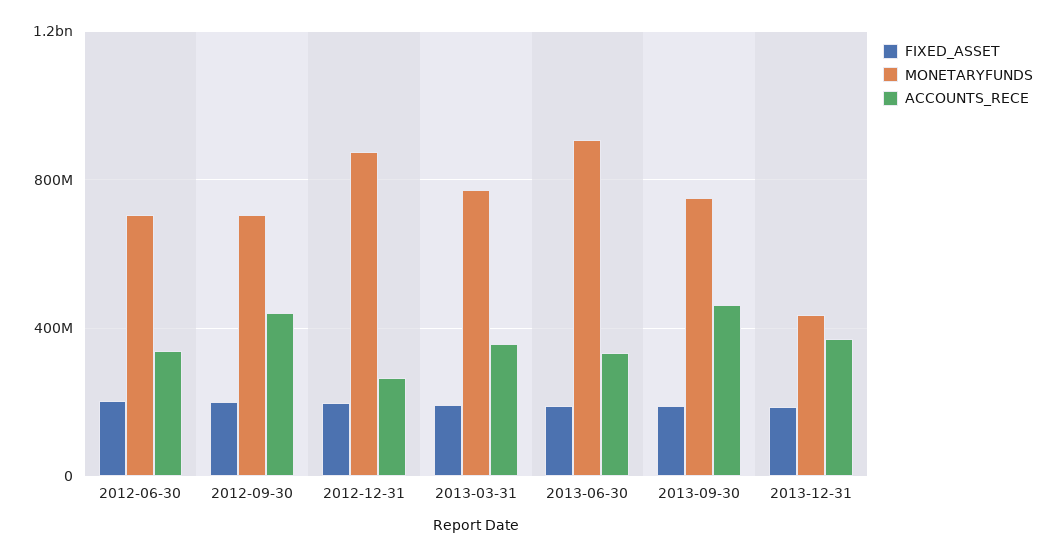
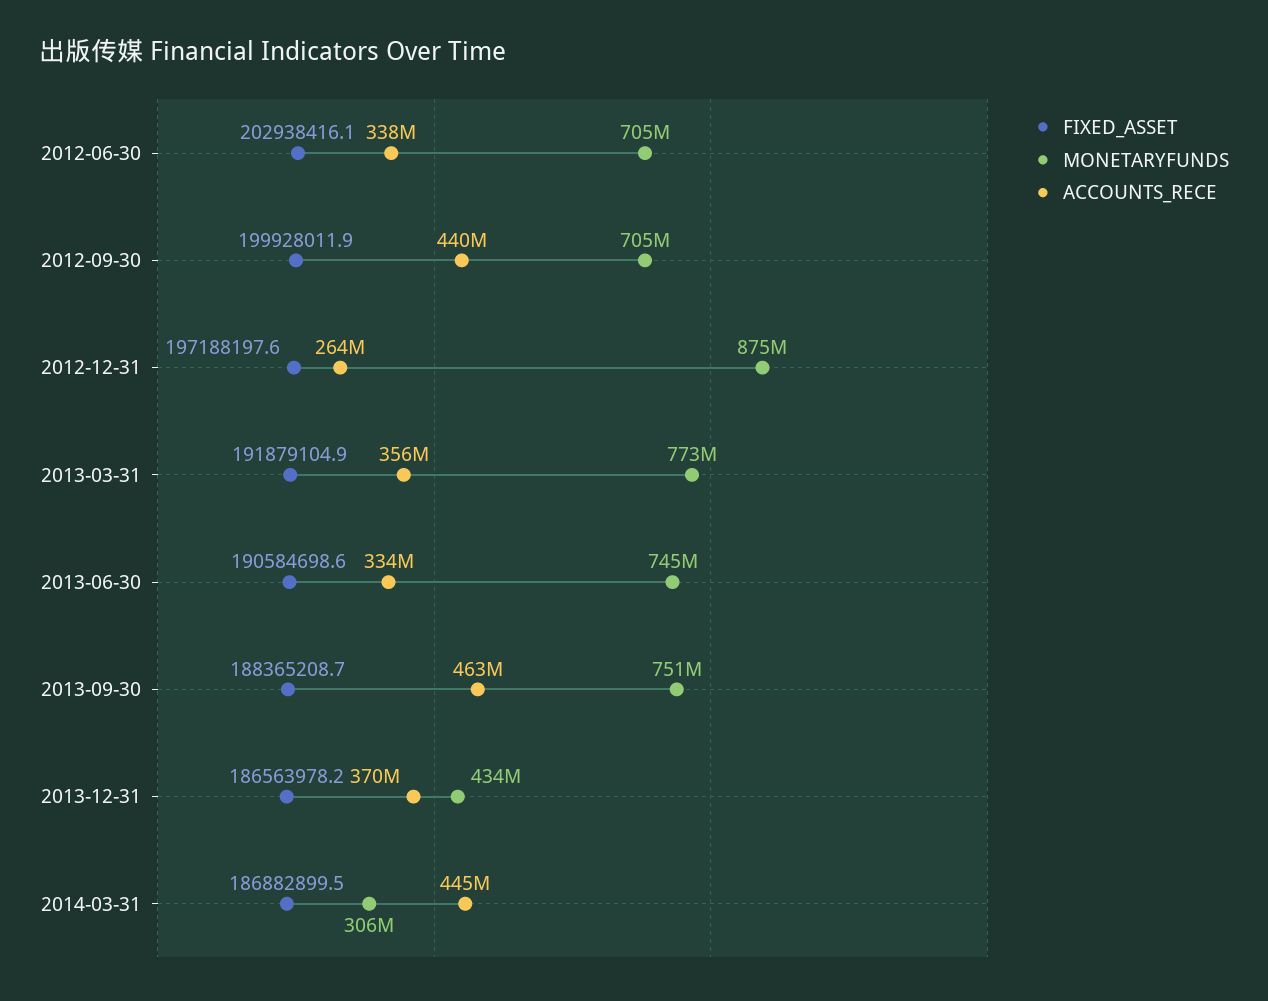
MONETARYFUNDS, 2013-06-30: 900000000 -> 745000000
FIXED_ASSET, 2014-03-31: none -> 186882899.5
MONETARYFUNDS, 2014-03-31: none -> 306000000
ACCOUNTS_RECE, 2014-03-31: none -> 445000000

